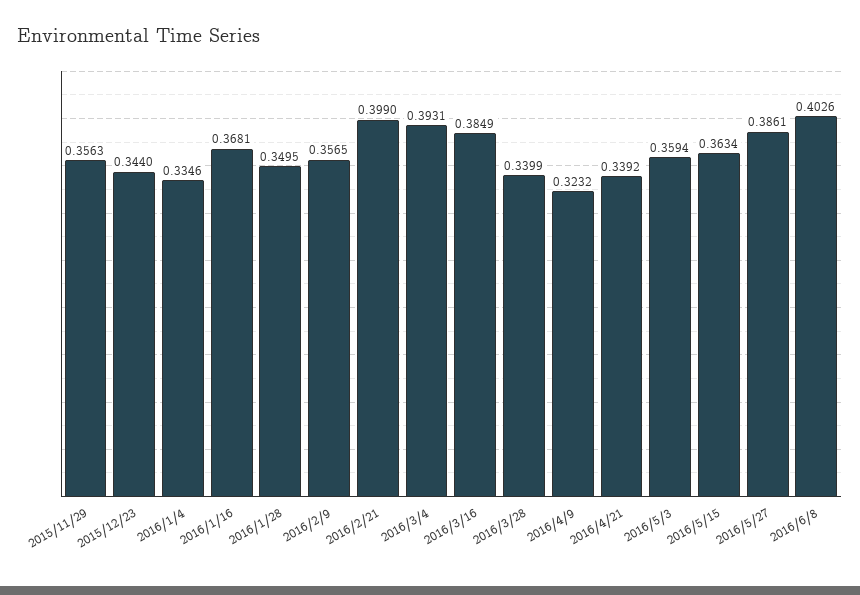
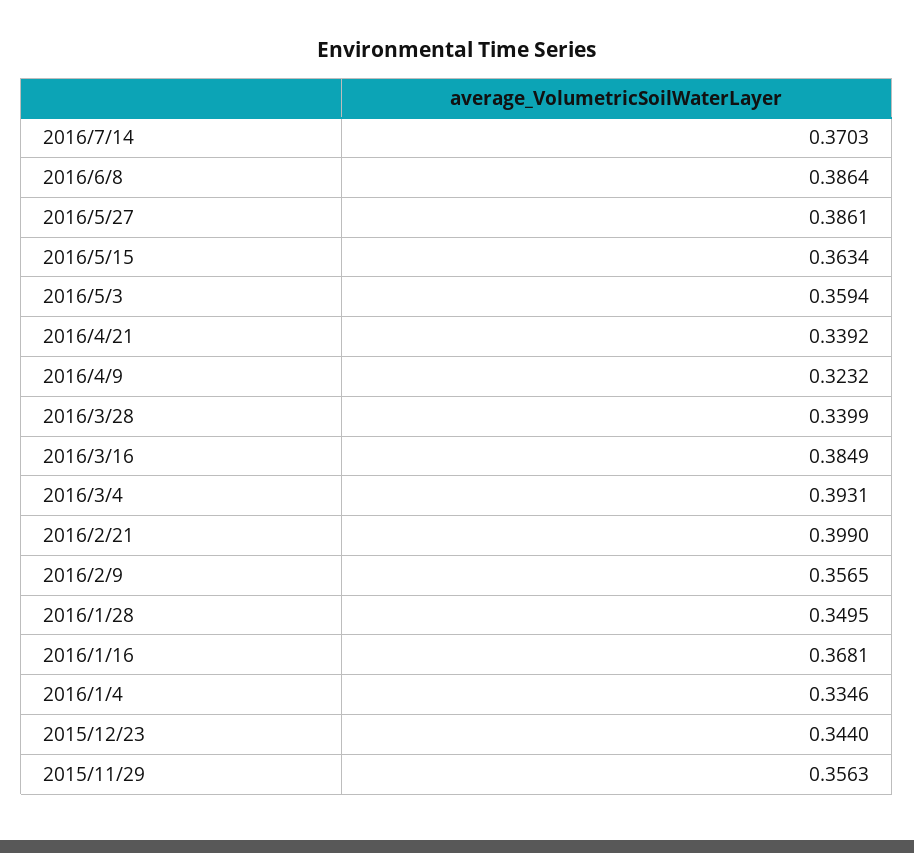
2016/6/8: 0.4026 -> 0.3864
2016/7/14: none -> 0.3703

